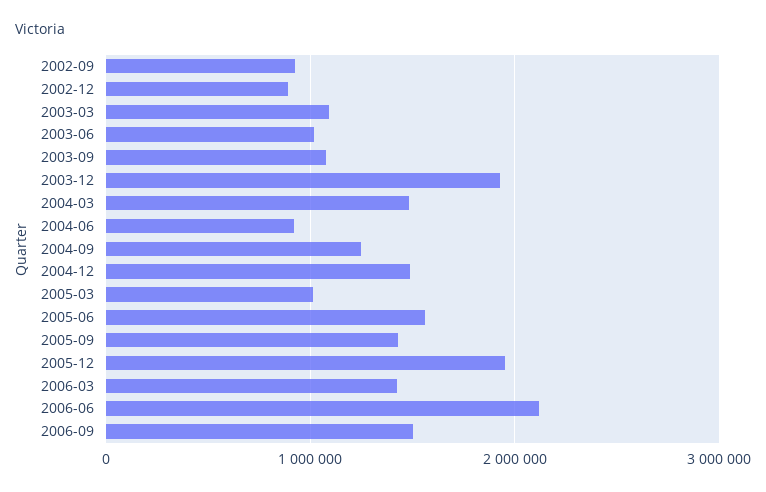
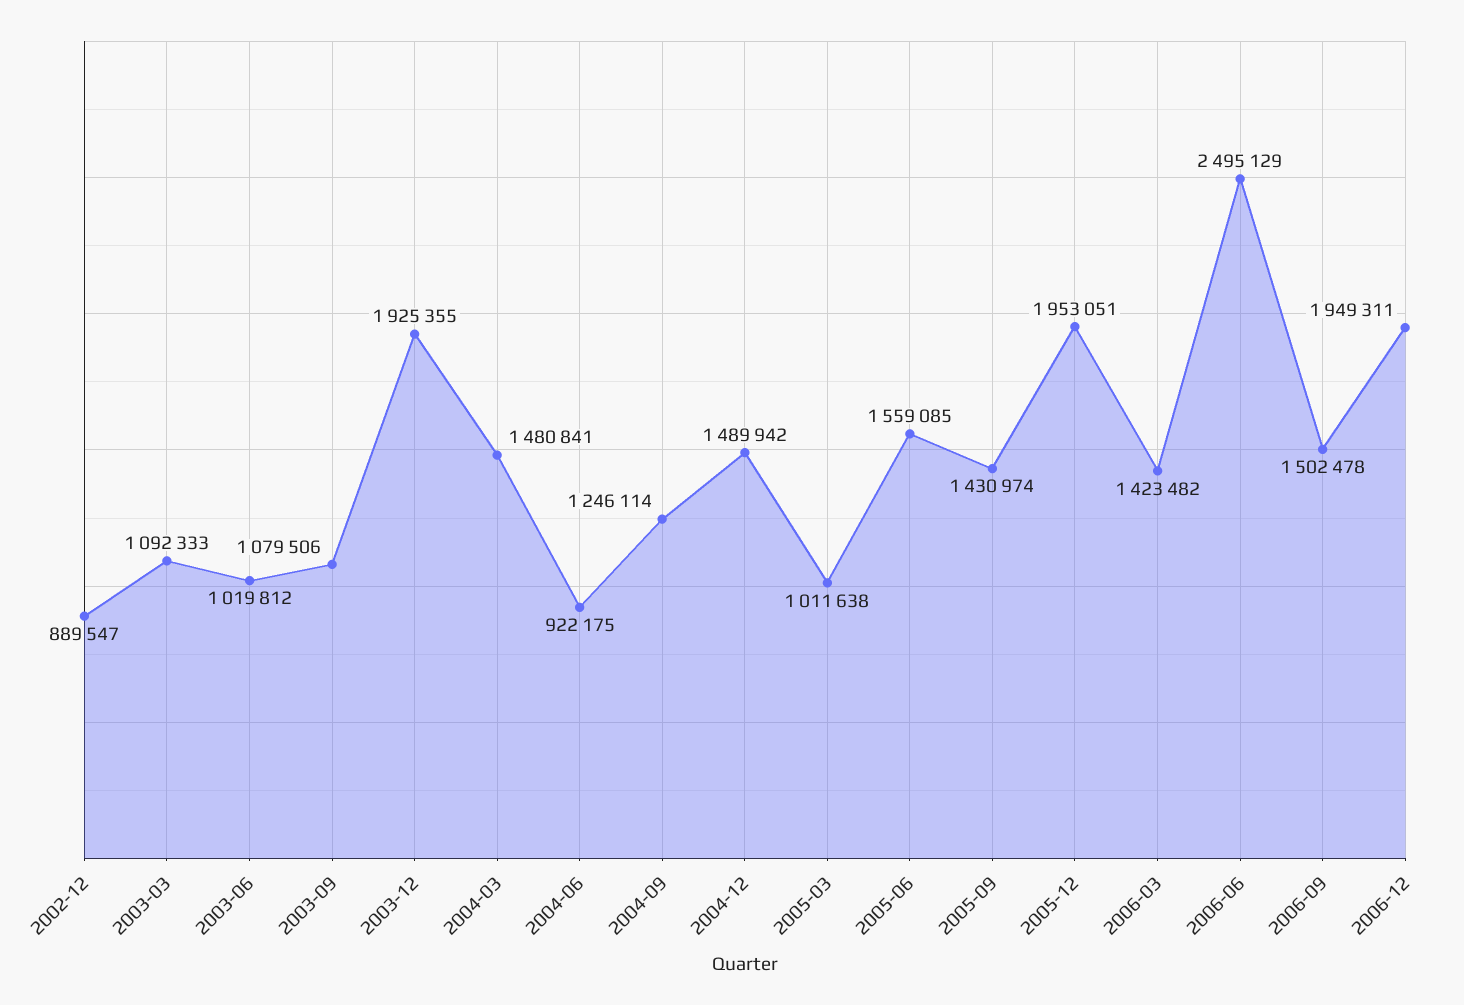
2002-09: 900000 -> none
2006-06: 2100000 -> 2495129
2006-12: none -> 1949311

